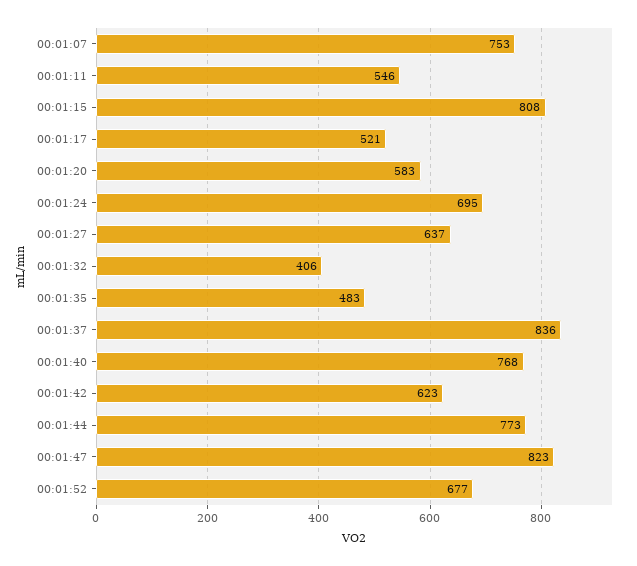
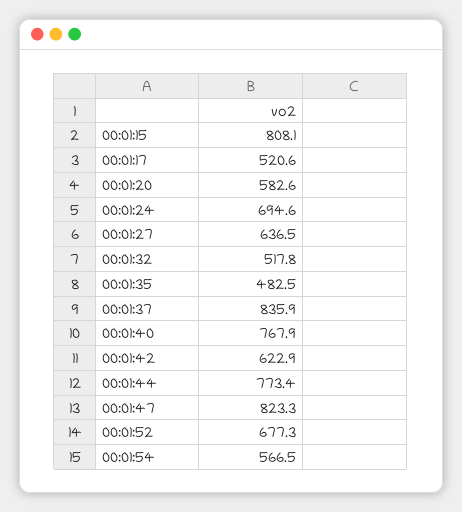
00:01:07: 753 -> none
00:01:11: 546 -> none
00:01:32: 406 -> 517.8
00:01:54: none -> 566.5

